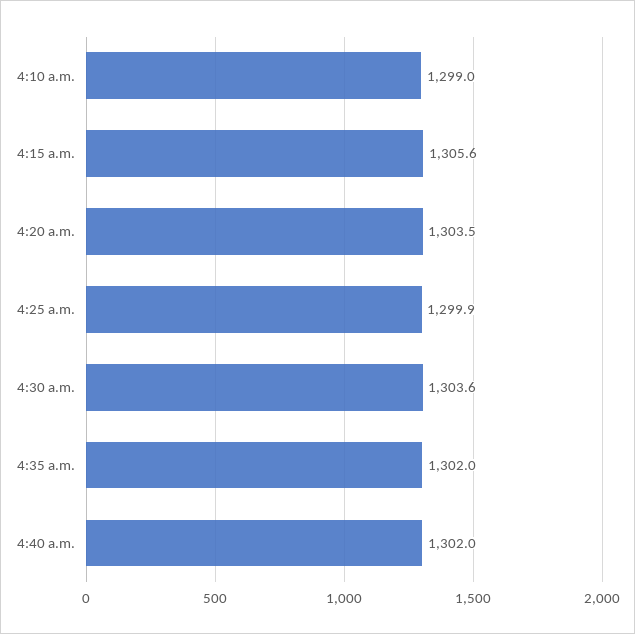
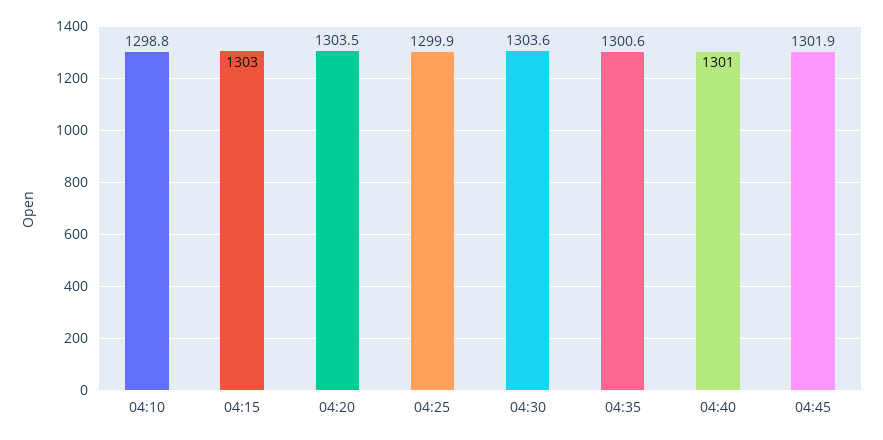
4:10 a.m.: 1299 -> 1298.8
4:15 a.m.: 1305.6 -> 1303
4:35 a.m.: 1302 -> 1300.6
4:40 a.m.: 1302 -> 1301
04:45: none -> 1301.9

